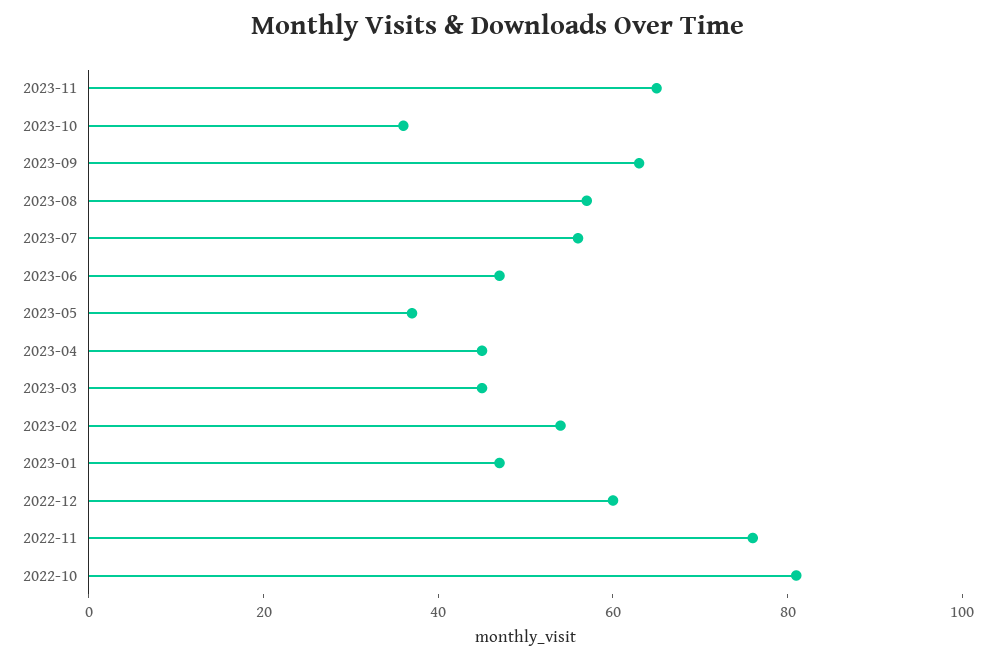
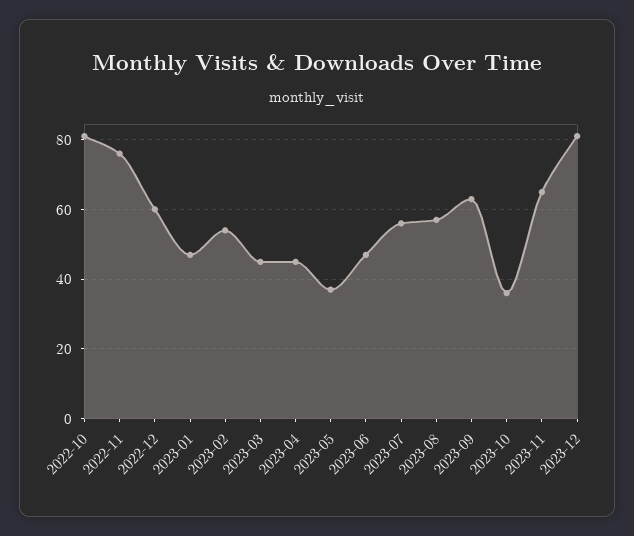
2023-12: none -> 80

